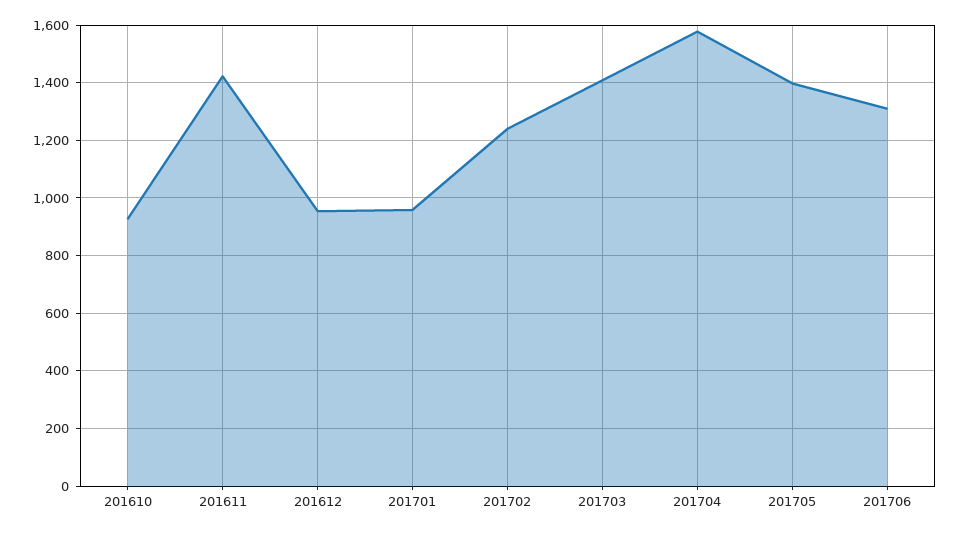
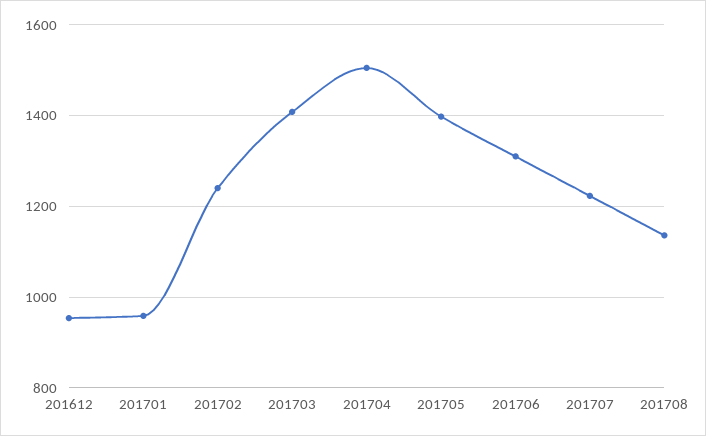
201610: 925 -> none
201611: 1425 -> none
201704: 1575 -> 1500
201707: none -> 1220
201708: none -> 1140

